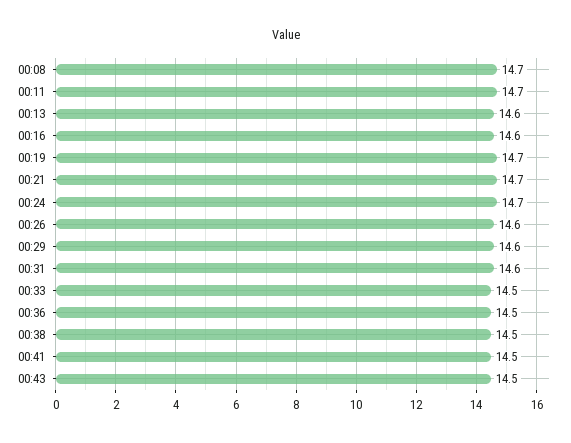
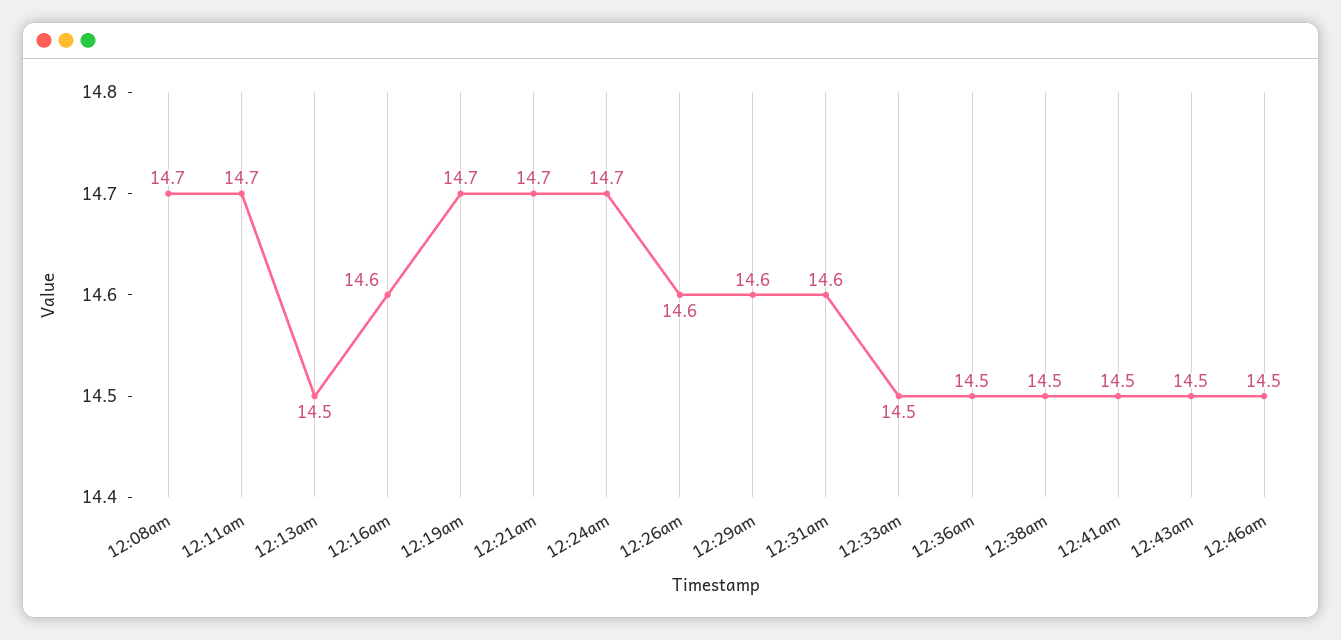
00:13: 14.6 -> 14.5
12:46am: none -> 14.5

